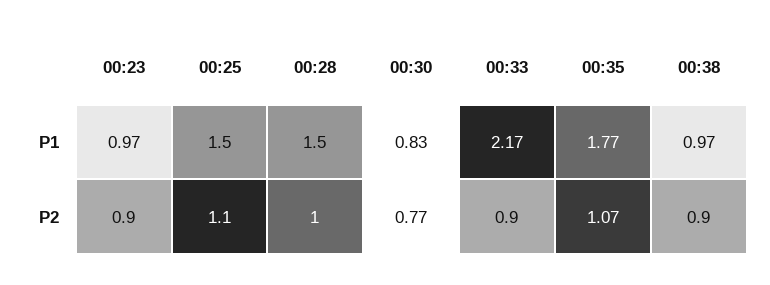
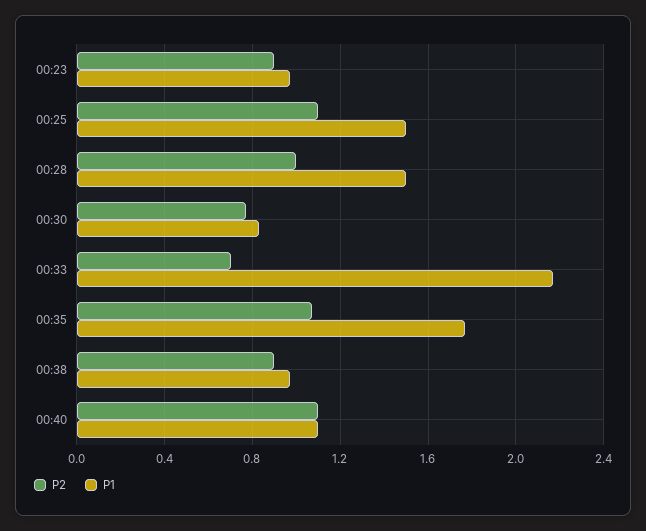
P2, 00:33: 0.9 -> 0.7
P2, 00:40: none -> 1.1
P1, 00:40: none -> 1.1

